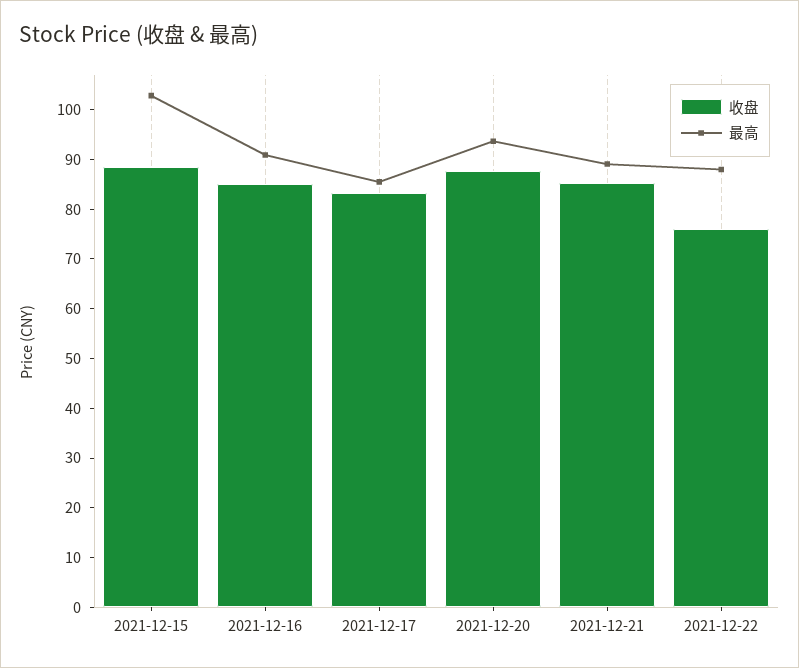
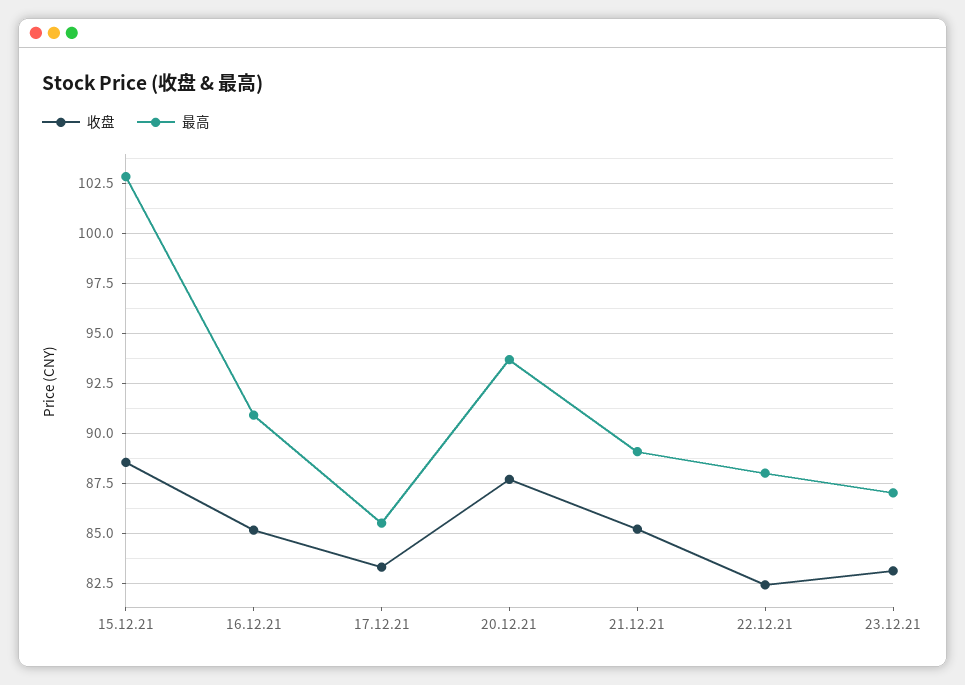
收盘, 2021-12-22: 76 -> 82.5
收盘, 23.12.21: none -> 83
最高, 23.12.21: none -> 87

